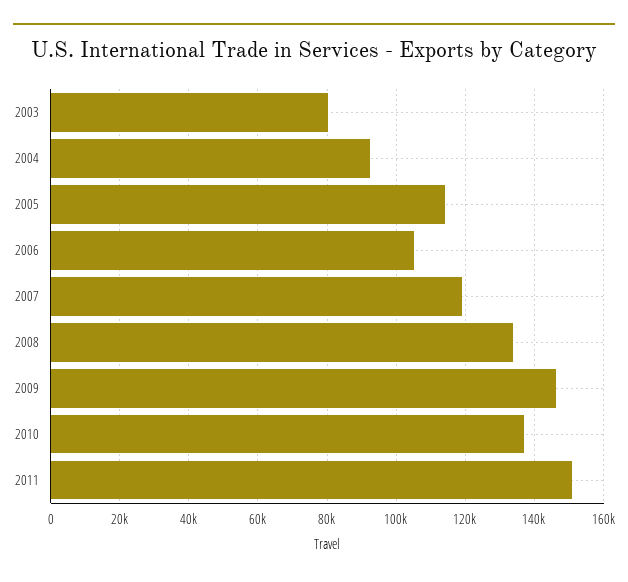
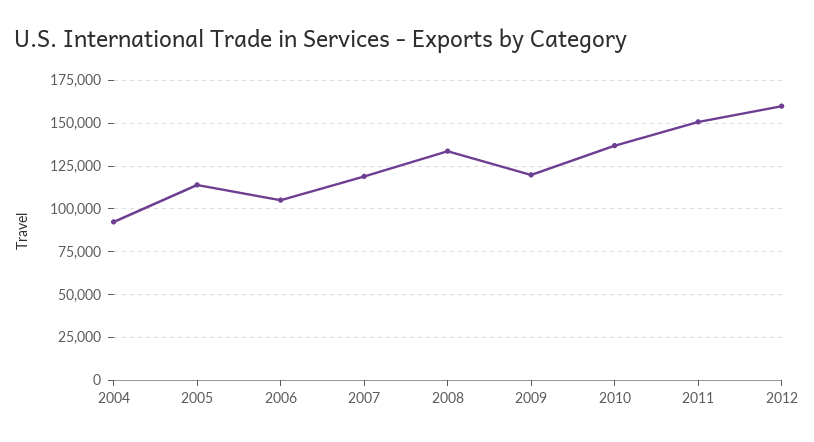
2003: 80000 -> none
2009: 146000 -> 120000
2012: none -> 160000

